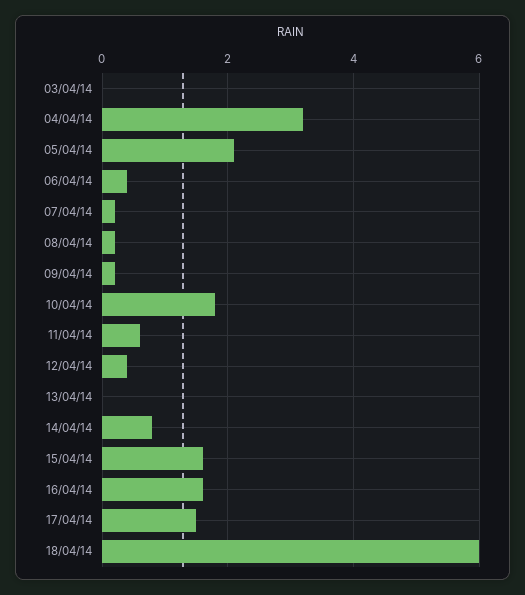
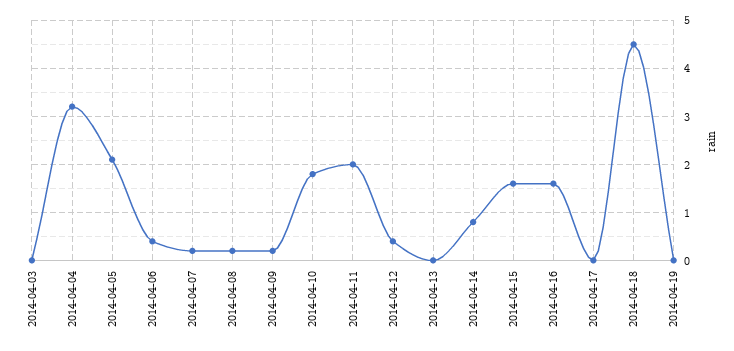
11/04/14: 0.5 -> 2
17/04/14: 1.5 -> 0
18/04/14: 6 -> 4.5
2014-04-19: none -> 0

